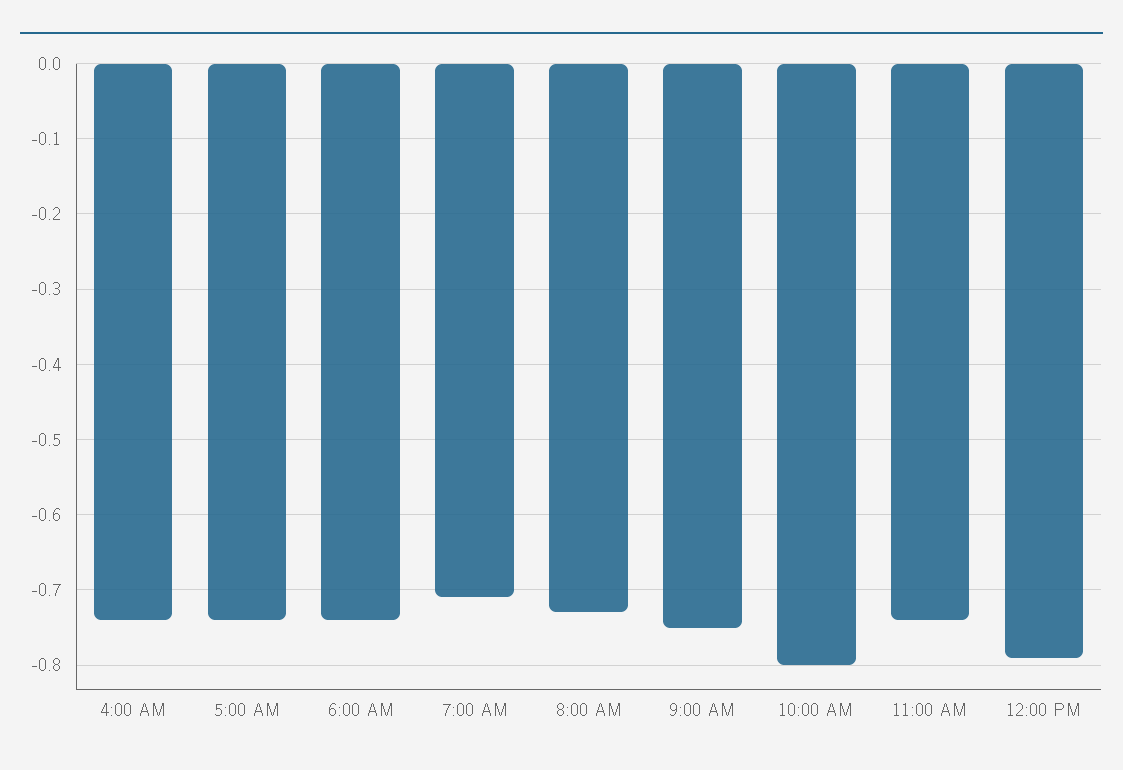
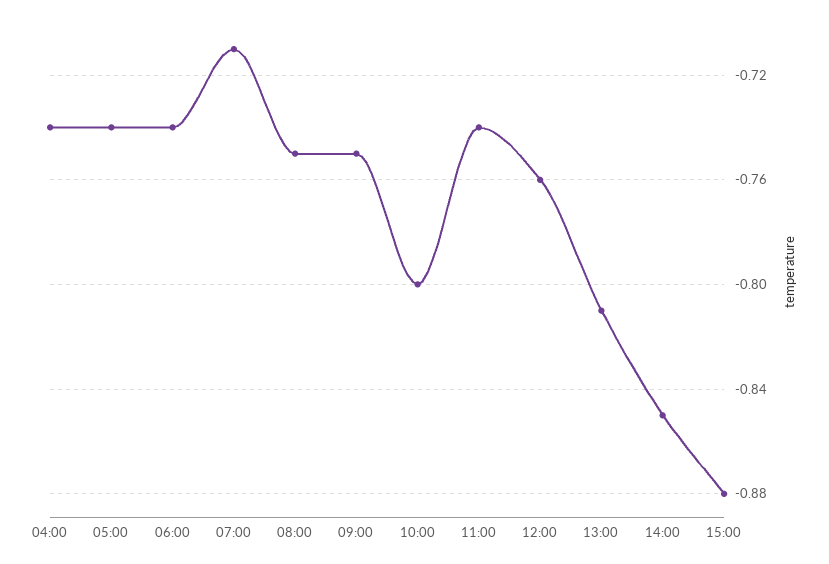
8:00 AM: -0.73 -> -0.75
12:00 PM: -0.79 -> -0.76
13:00: none -> -0.81
14:00: none -> -0.85
15:00: none -> -0.88

